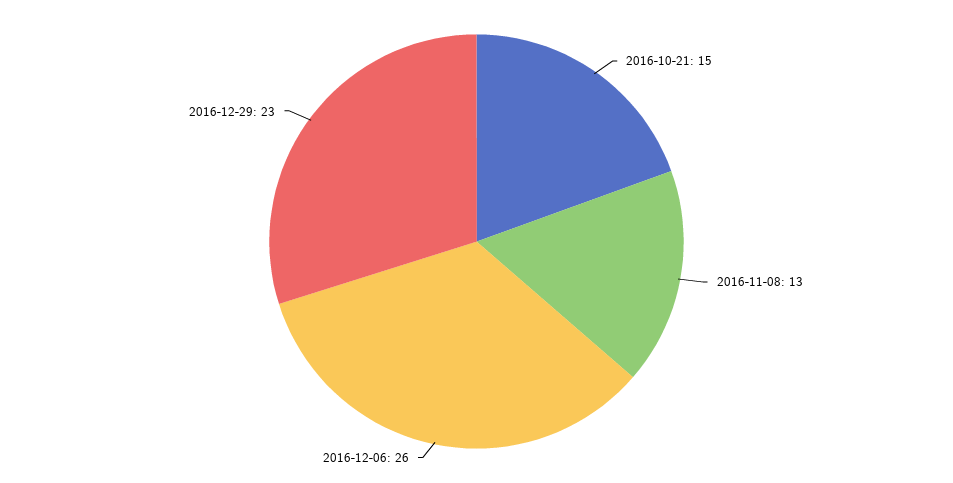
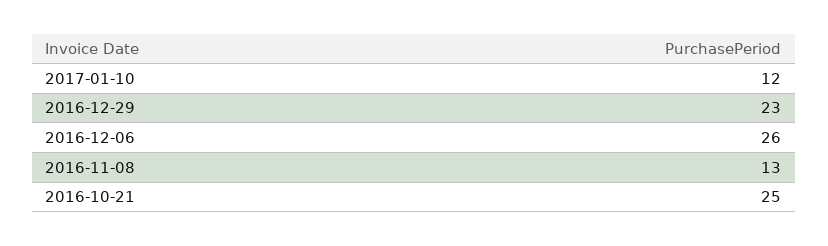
2016-10-21: 15 -> 25
2017-01-10: none -> 12

